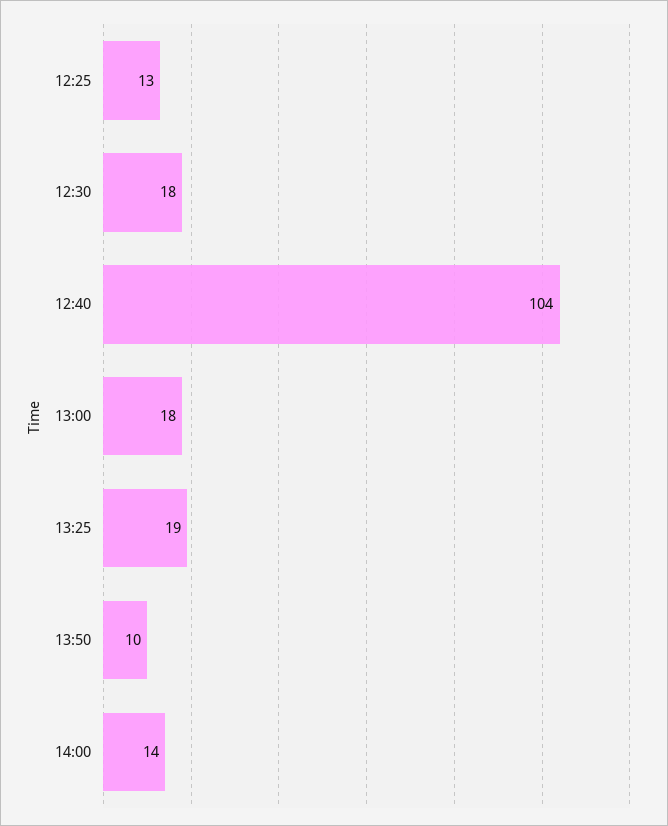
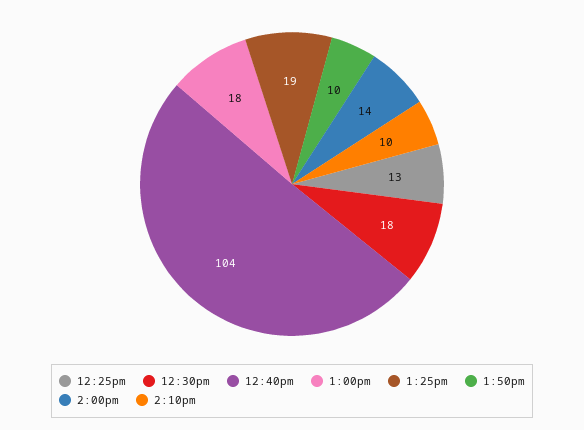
2:10pm: none -> 10

